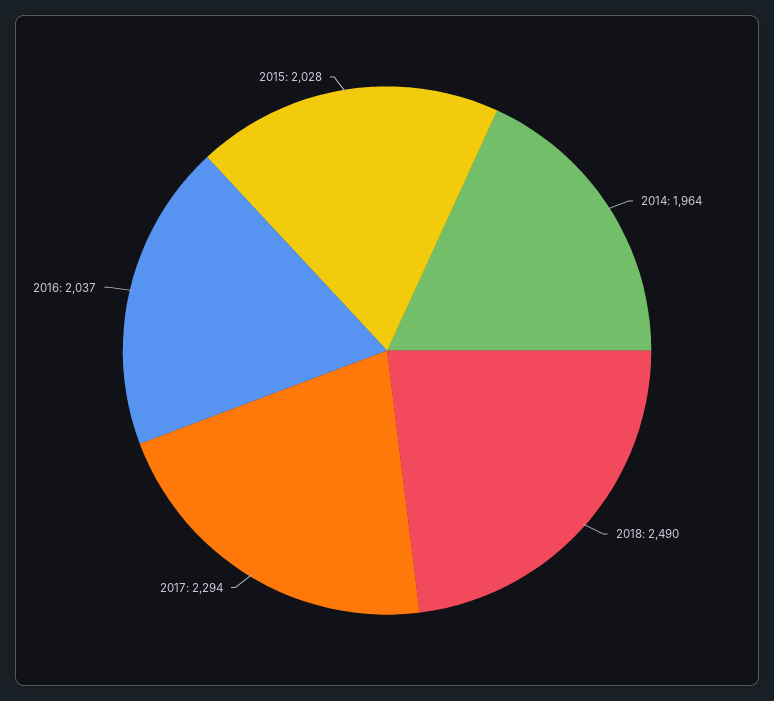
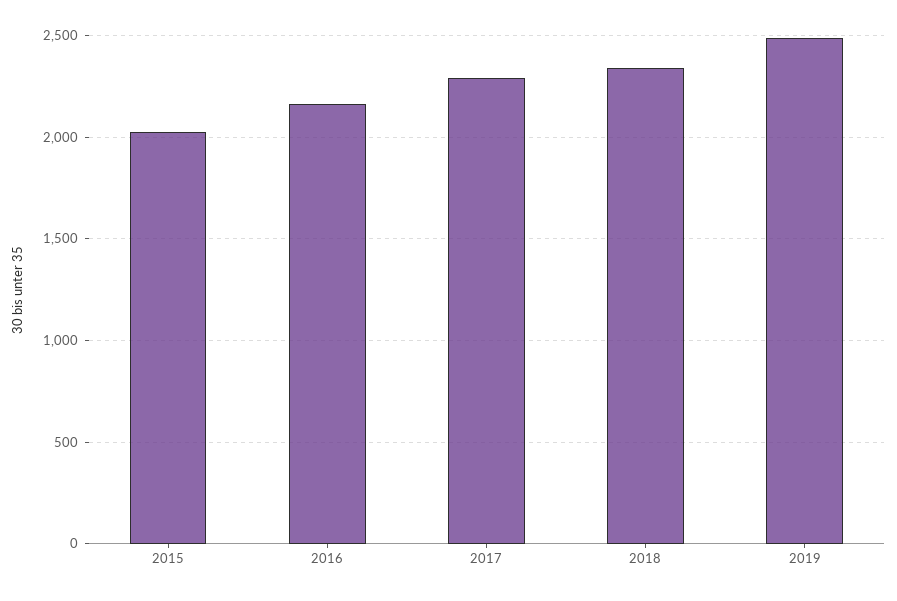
2014: 1964 -> none
2018: 2490 -> 2350
2016: 2037 -> 2150
2019: none -> 2500

